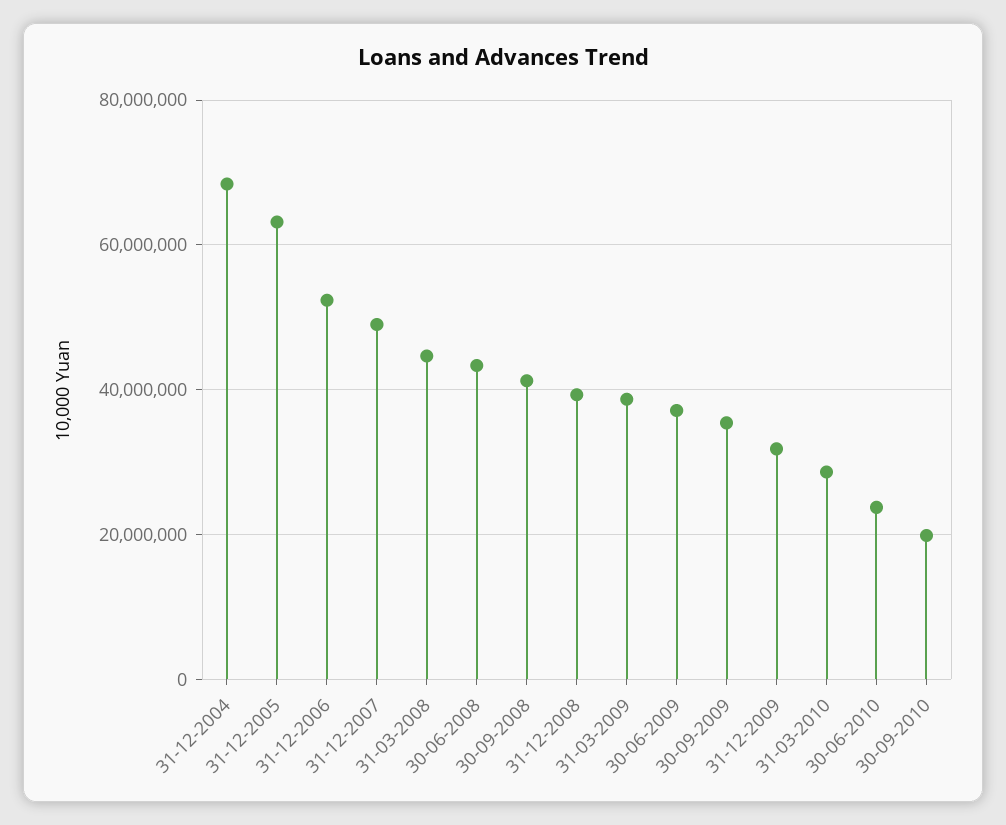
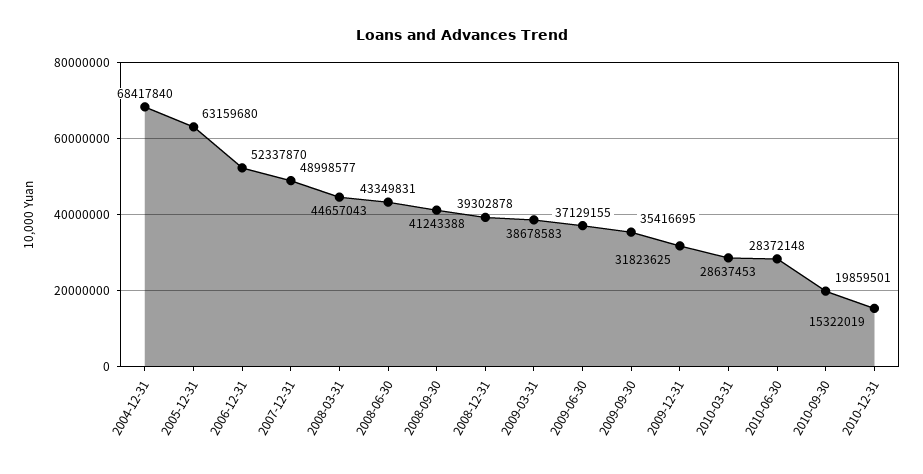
30-06-2010: 24000000 -> 28372148
2010-12-31: none -> 15322019

